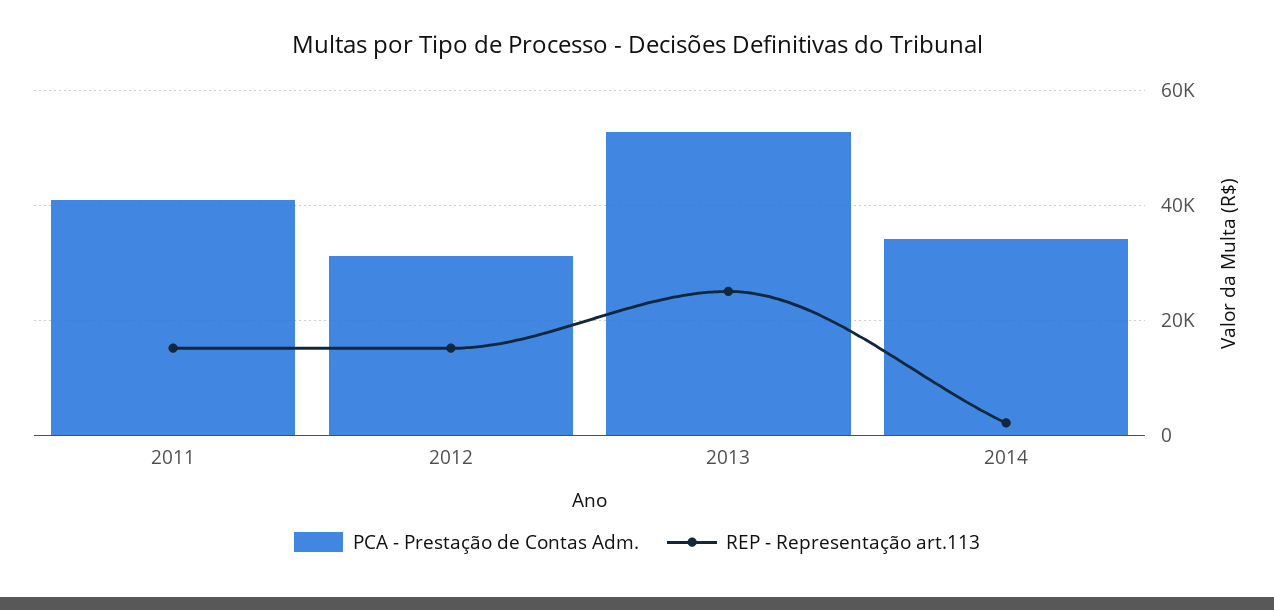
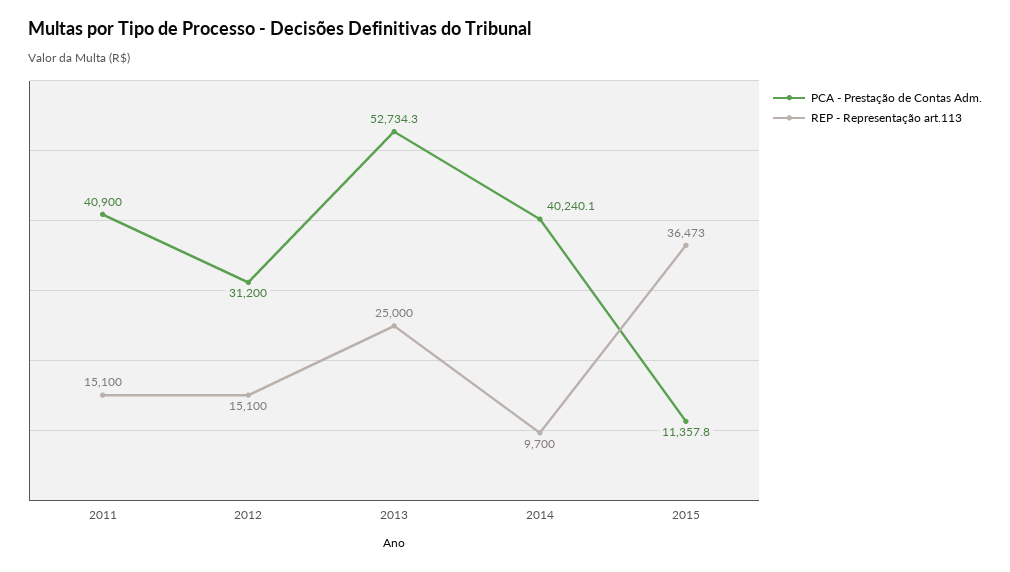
PCA - Prestação de Contas Adm., 2014: 34000 -> 40240.1
REP - Representação art.113, 2014: 2000 -> 9700
PCA - Prestação de Contas Adm., 2015: none -> 11357.8
REP - Representação art.113, 2015: none -> 36473

